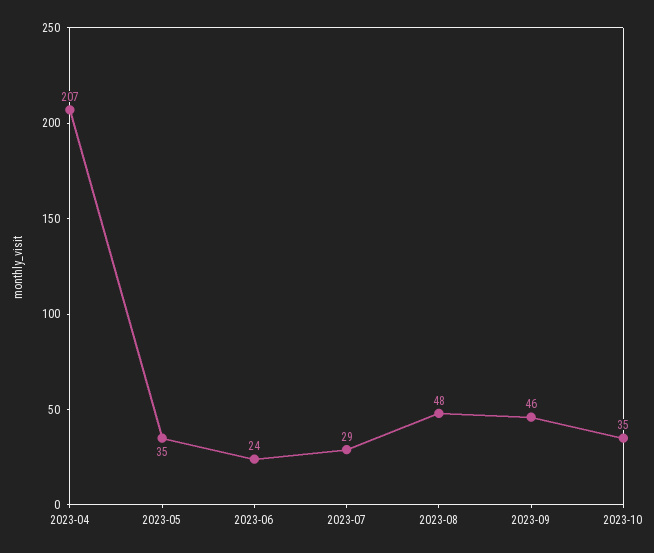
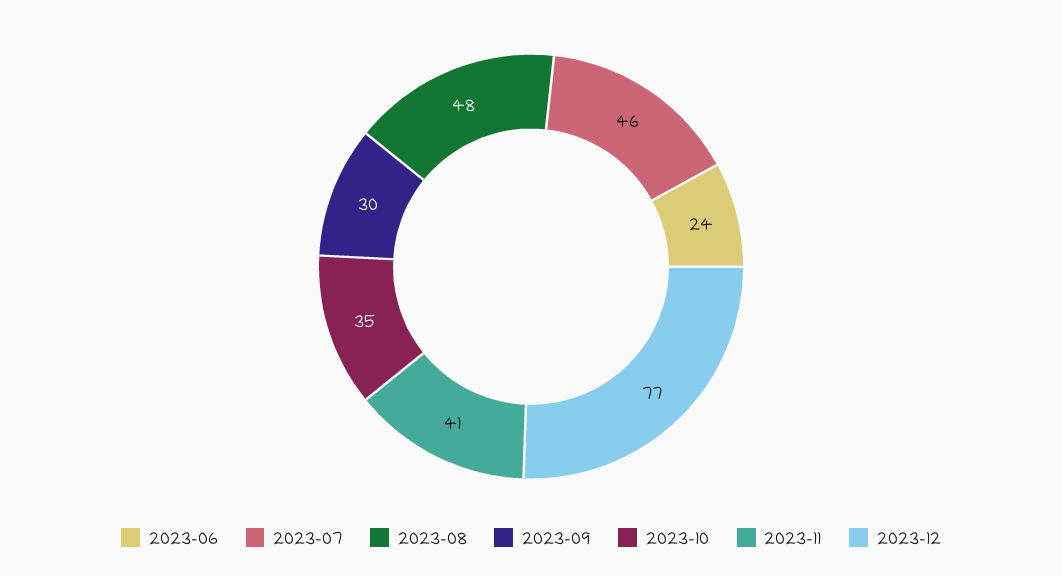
2023-04: 207 -> none
2023-05: 35 -> none
2023-07: 29 -> 46
2023-09: 46 -> 30
2023-11: none -> 41
2023-12: none -> 77

